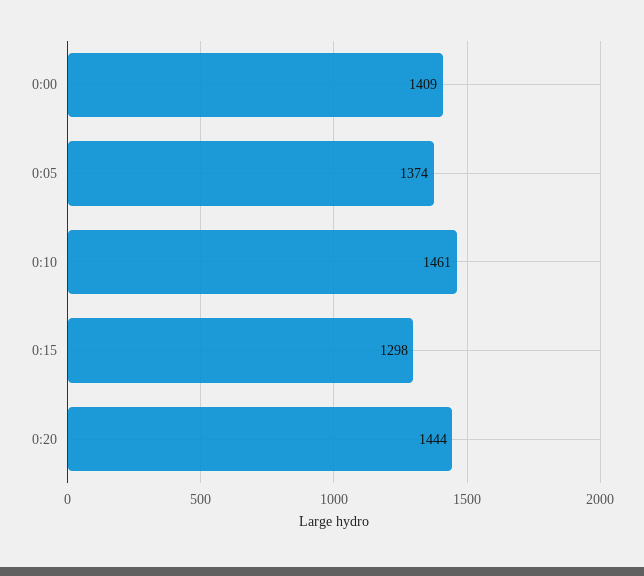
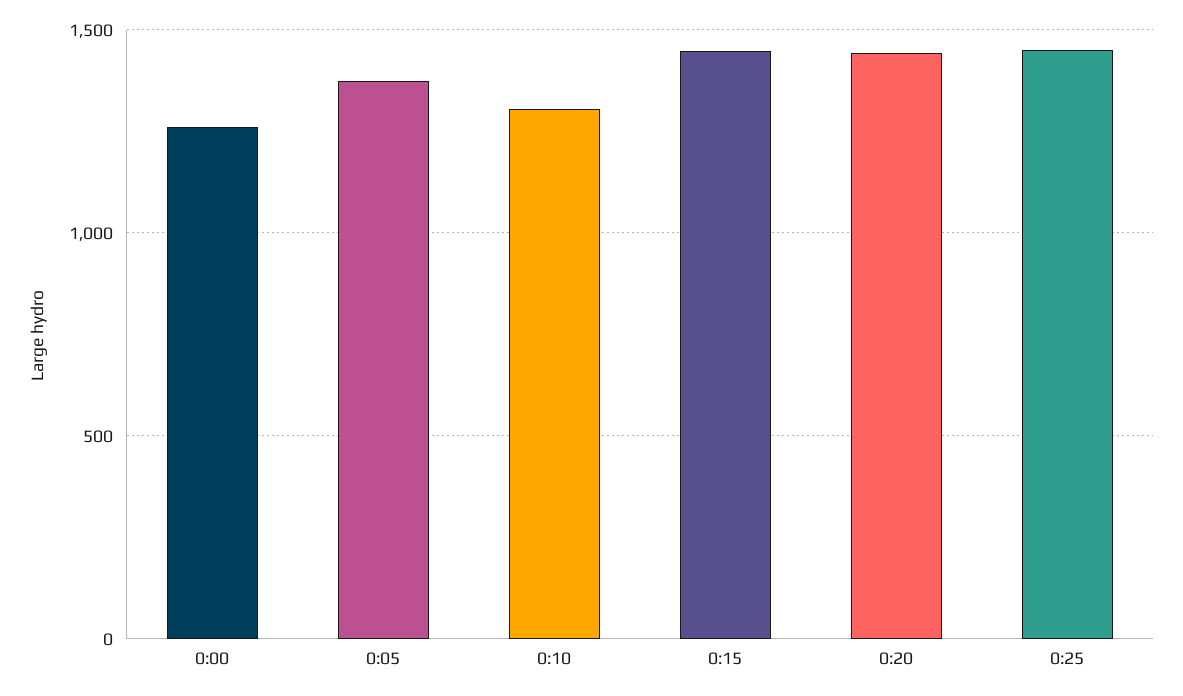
0:00: 1409 -> 1250
0:10: 1461 -> 1300
0:15: 1298 -> 1450
0:25: none -> 1450

